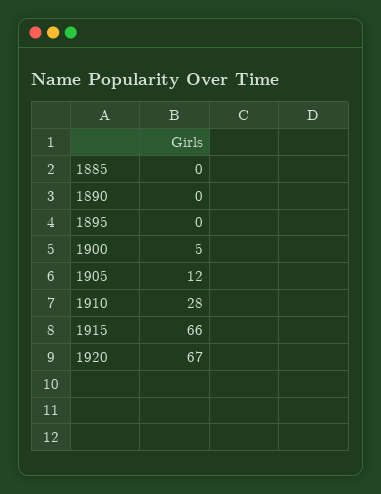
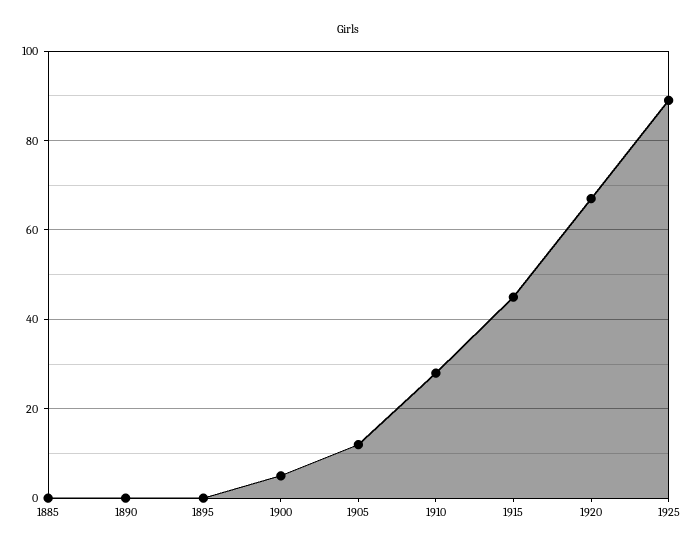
1915: 66 -> 45
1925: none -> 90

